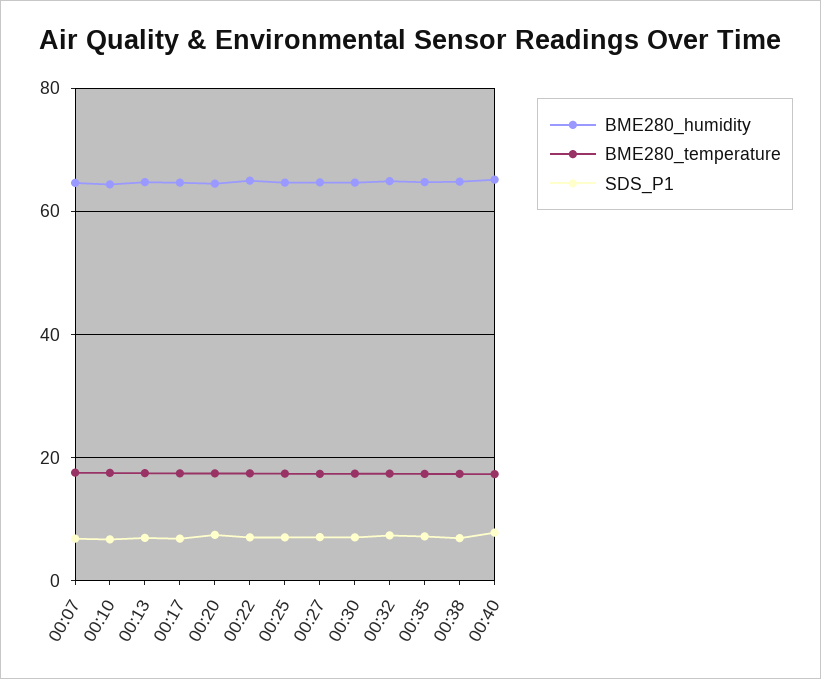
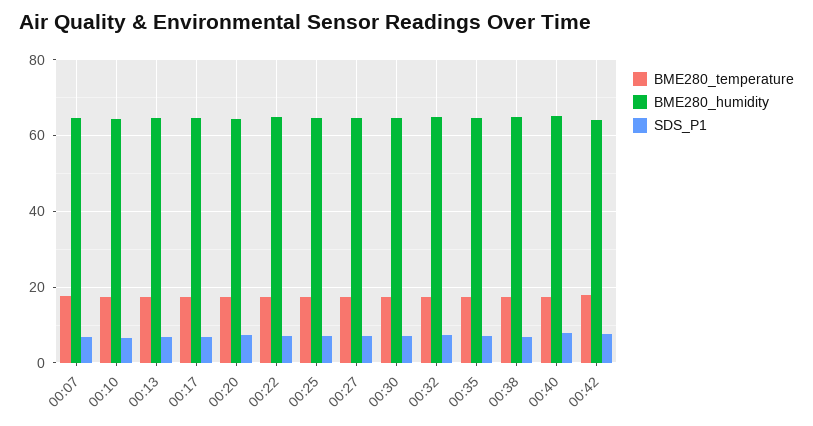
BME280_temperature, 00:42: none -> 18
BME280_humidity, 00:42: none -> 64
SDS_P1, 00:42: none -> 8

